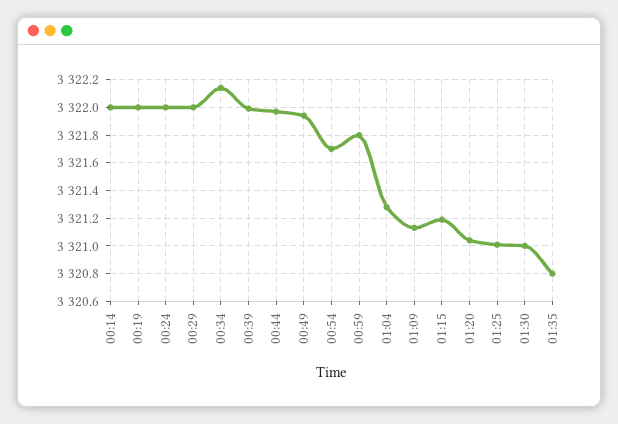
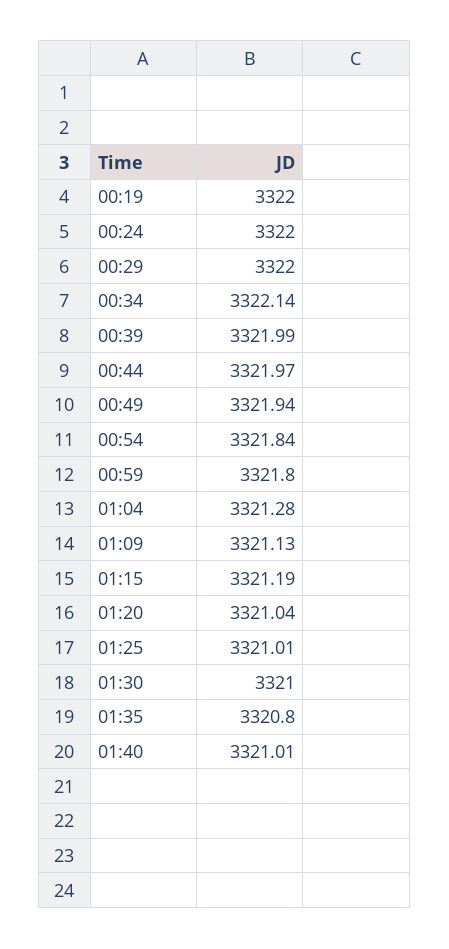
00:14: 3322 -> none
00:54: 3321.7 -> 3321.84
01:40: none -> 3321.01

